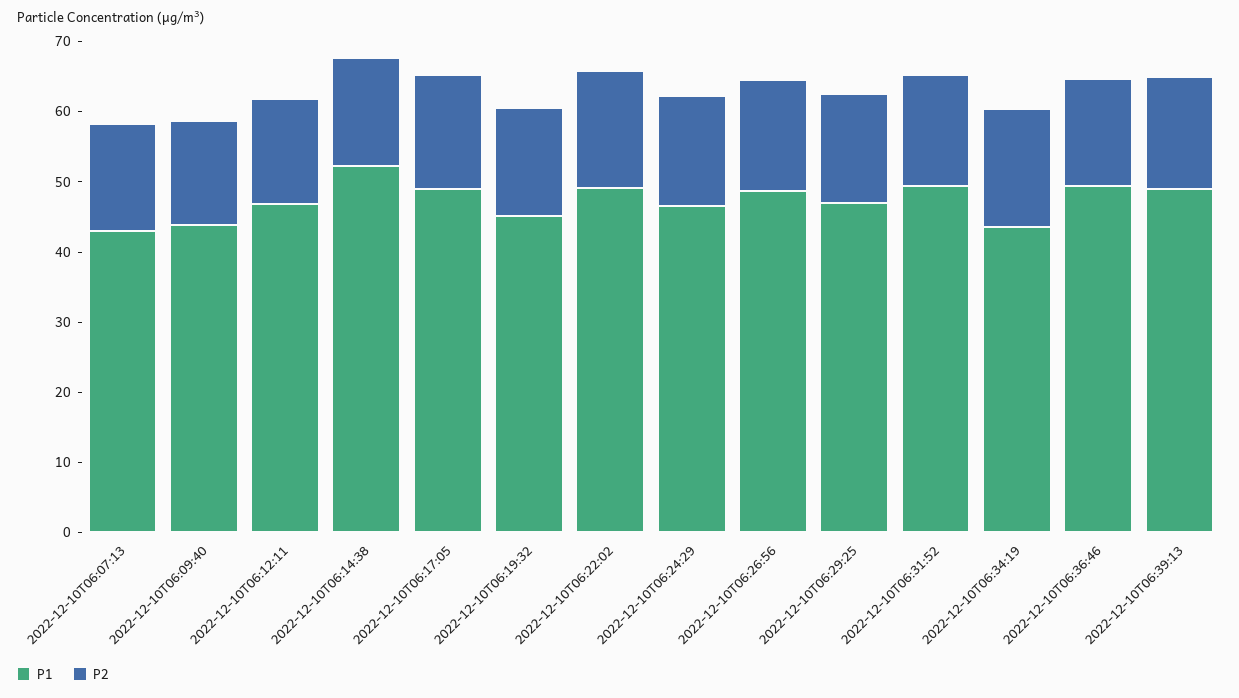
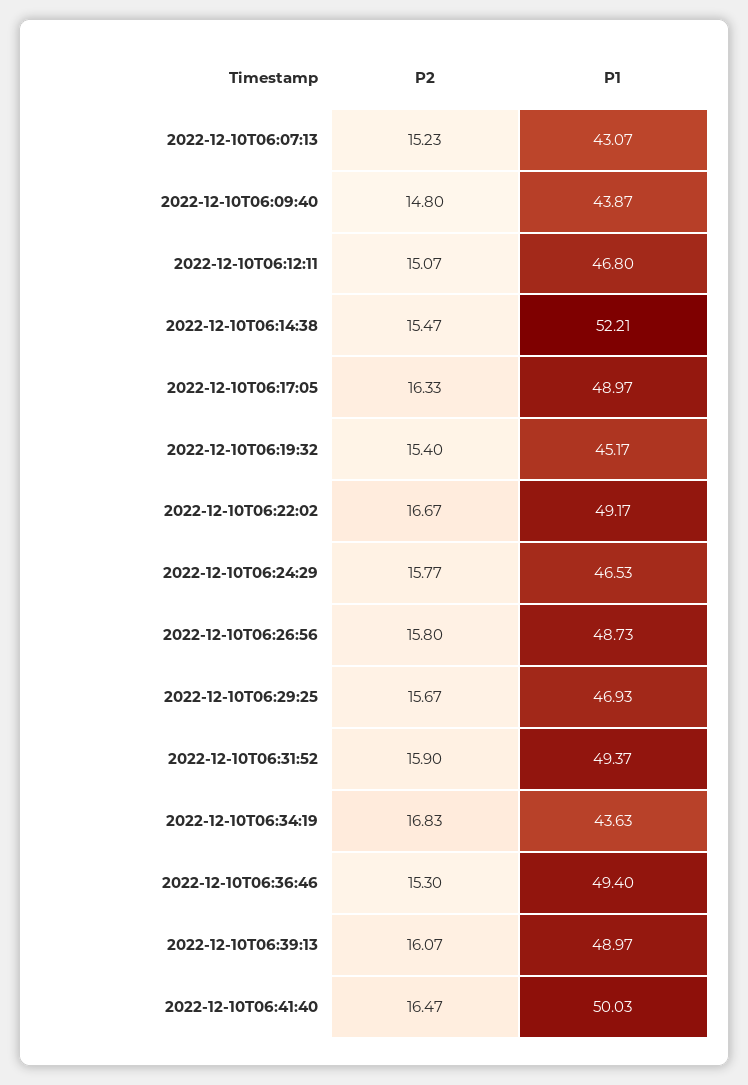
P2, 2022-12-10T06:41:40: none -> 16.47
P1, 2022-12-10T06:41:40: none -> 50.03

